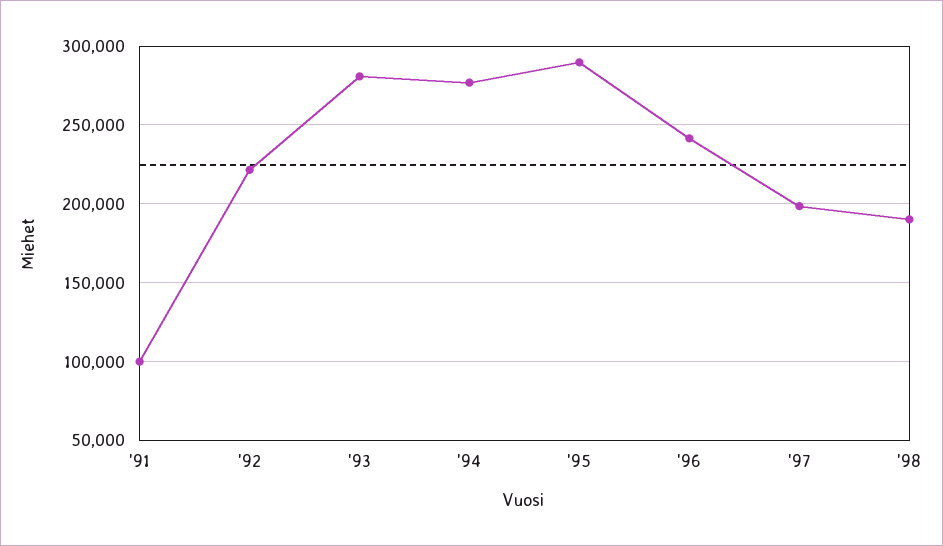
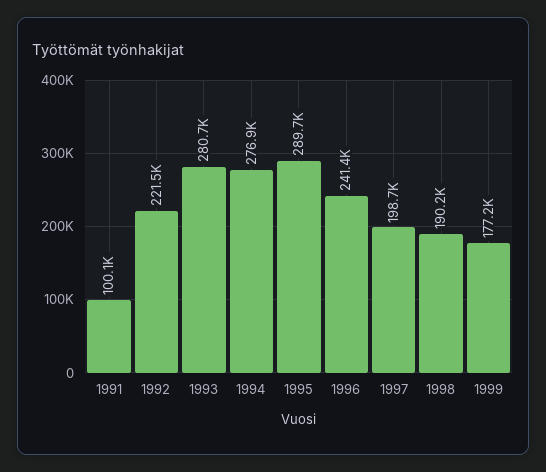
1999: none -> 177200

